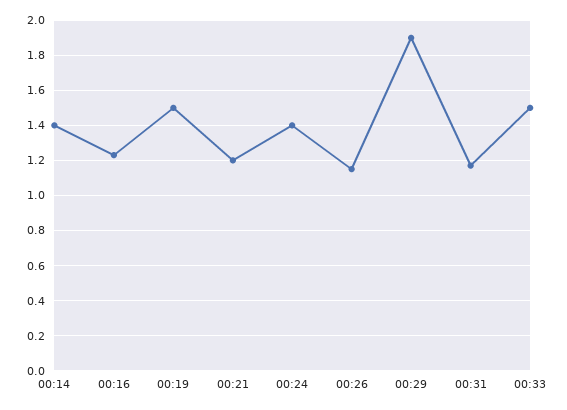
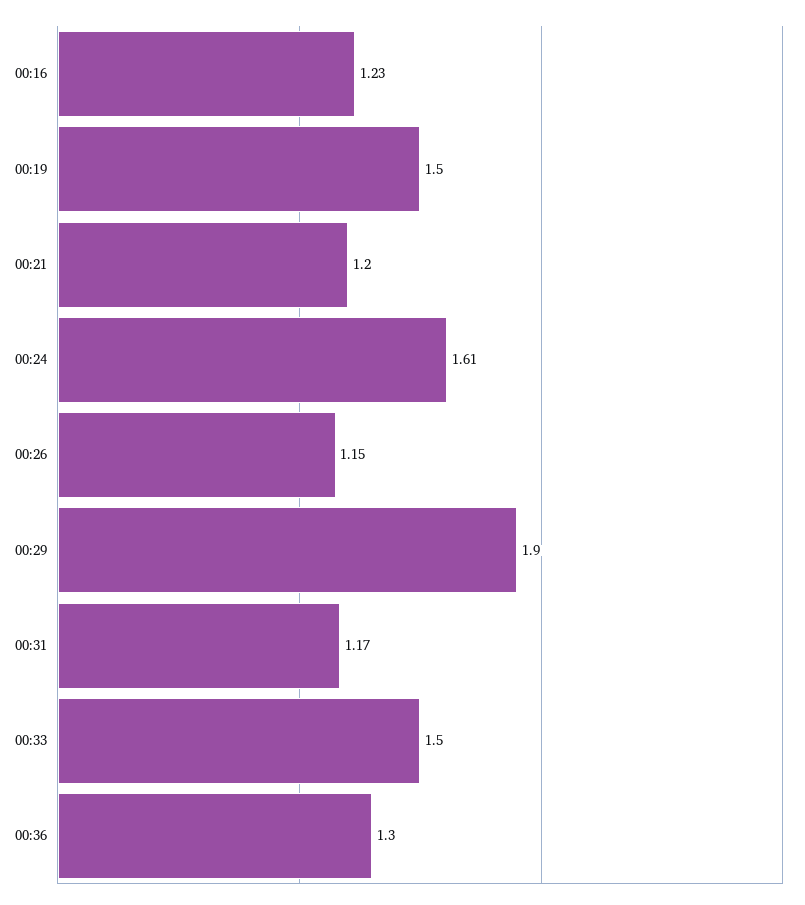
00:14: 1.4 -> none
00:24: 1.4 -> 1.61
00:36: none -> 1.3

